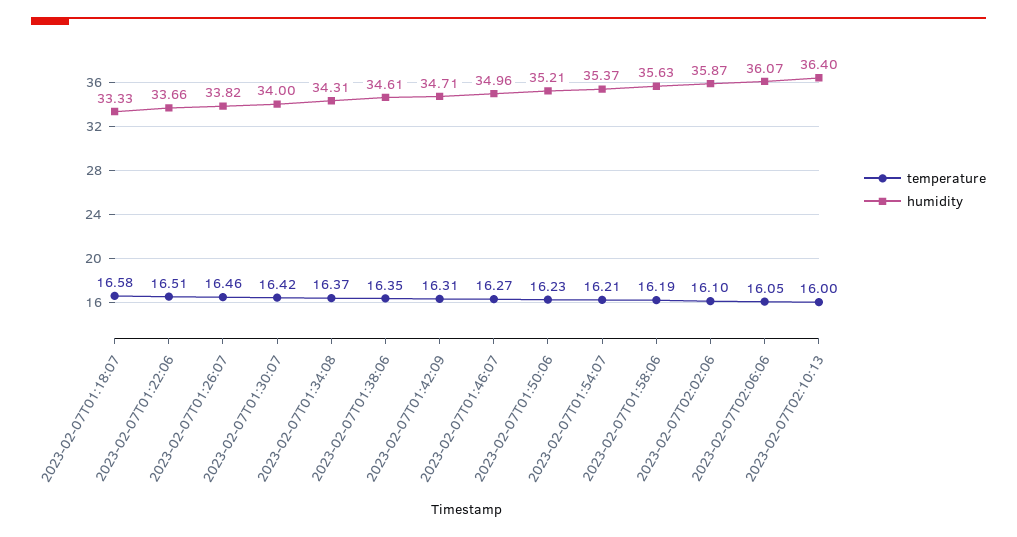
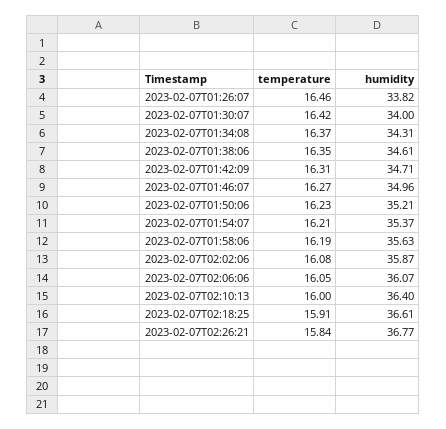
temperature, 2023-02-07T01:18:07: 16.58 -> none
humidity, 2023-02-07T01:18:07: 33.33 -> none
temperature, 2023-02-07T01:22:06: 16.51 -> none
humidity, 2023-02-07T01:22:06: 33.66 -> none
temperature, 2023-02-07T02:02:06: 16.1 -> 16.08
temperature, 2023-02-07T02:18:25: none -> 15.91
humidity, 2023-02-07T02:18:25: none -> 36.61
temperature, 2023-02-07T02:26:21: none -> 15.84
humidity, 2023-02-07T02:26:21: none -> 36.77

